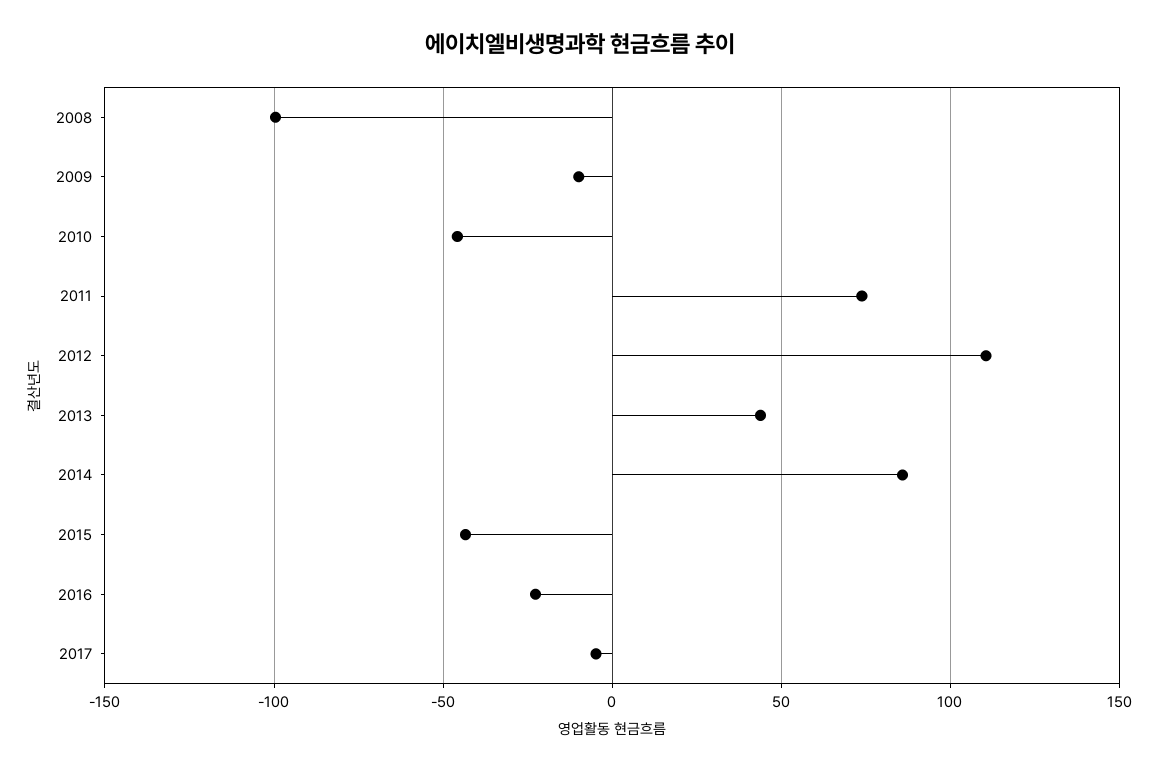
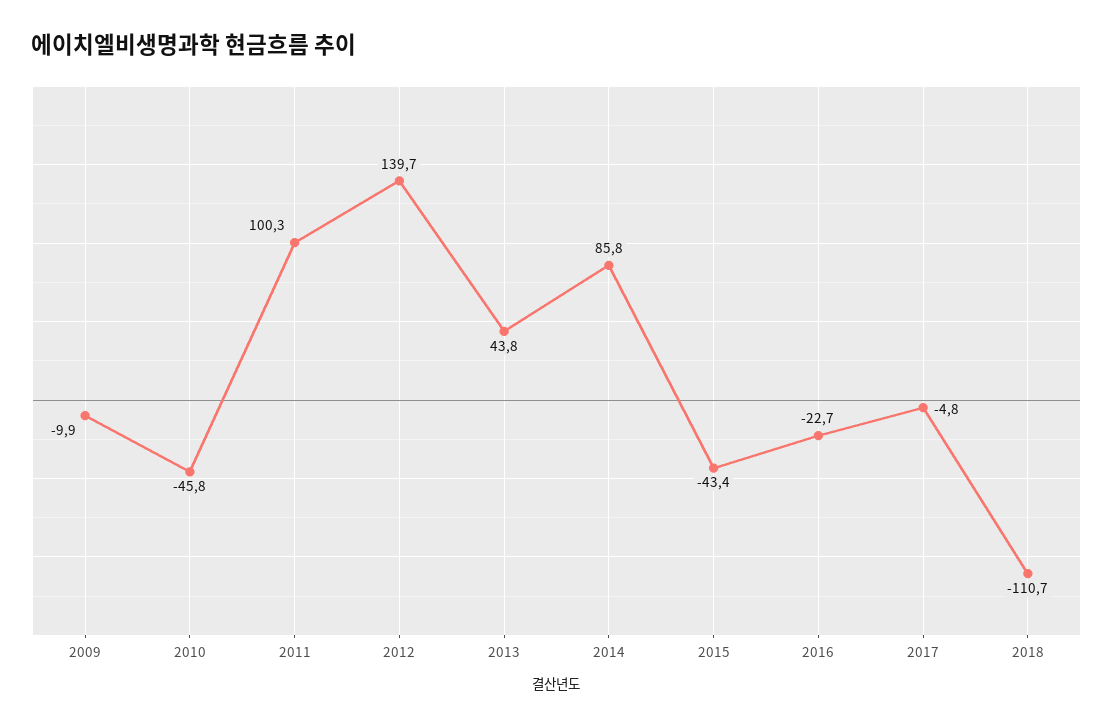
2008: -100 -> none
2011: 75 -> 100.3
2012: 110 -> 139.7
2018: none -> -110.7

